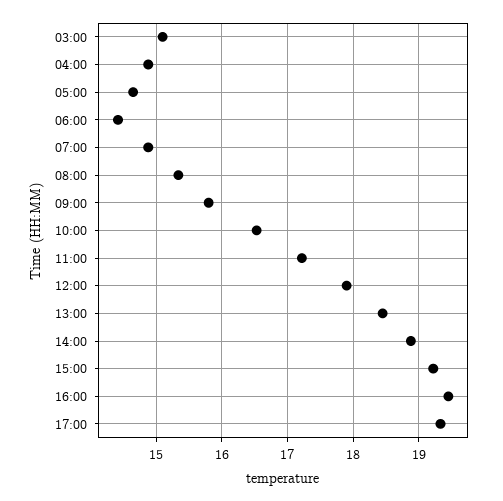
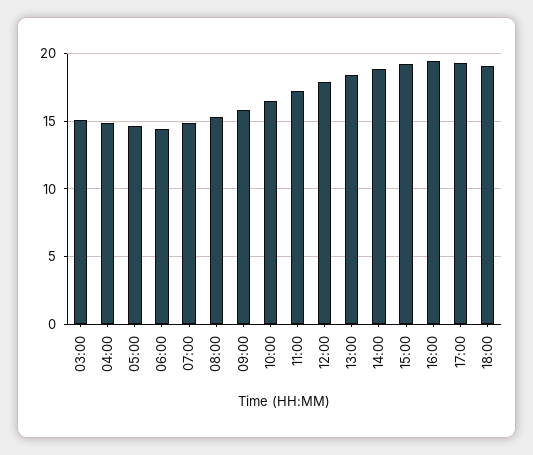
18:00: none -> 19

